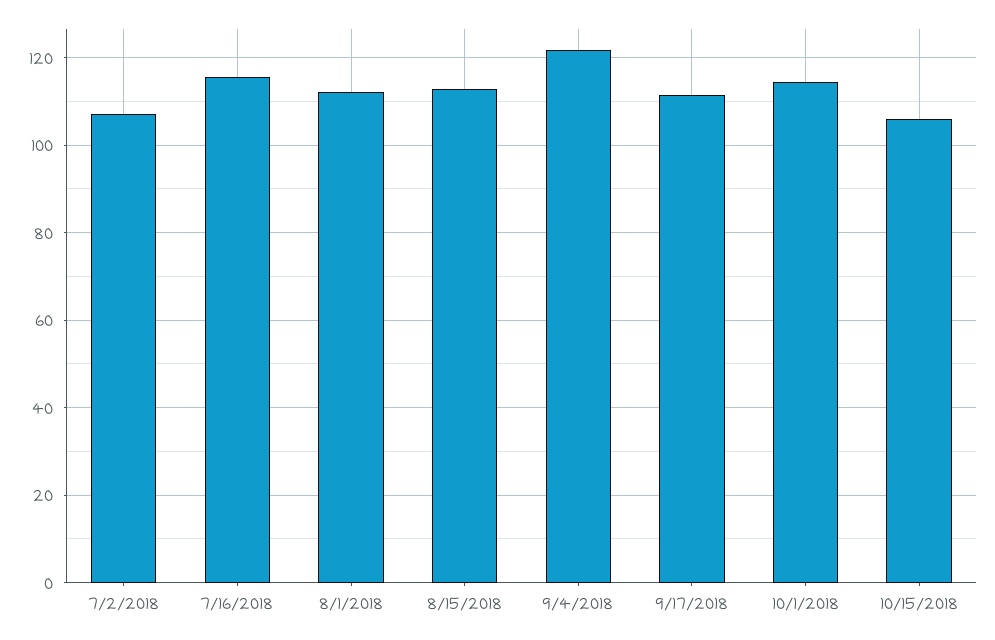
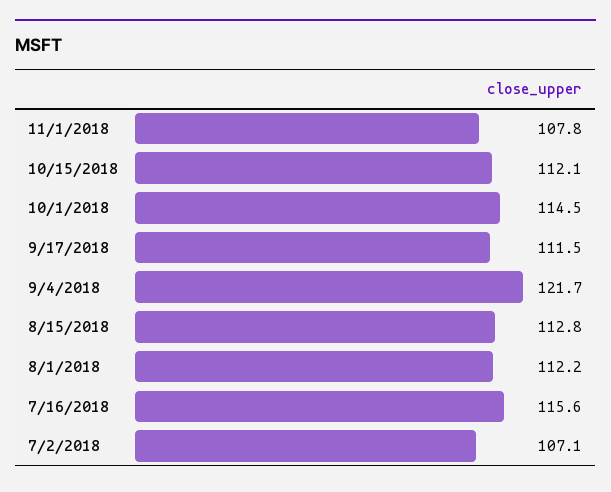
10/15/2018: 106 -> 112.1
11/1/2018: none -> 107.8

